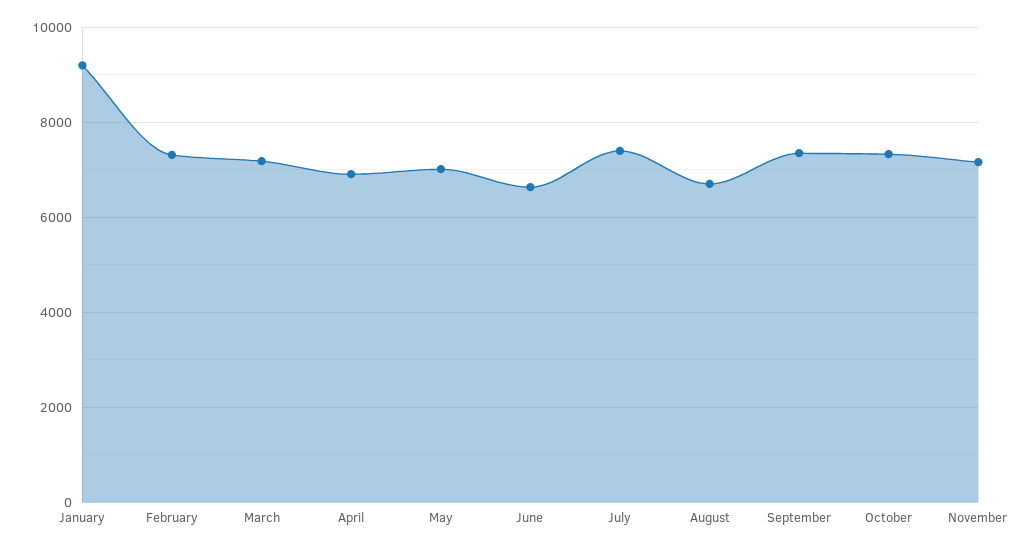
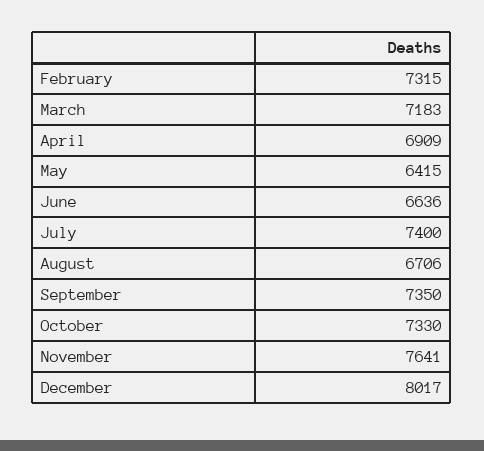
January: 9200 -> none
May: 7000 -> 6415
November: 7200 -> 7641
December: none -> 8017

